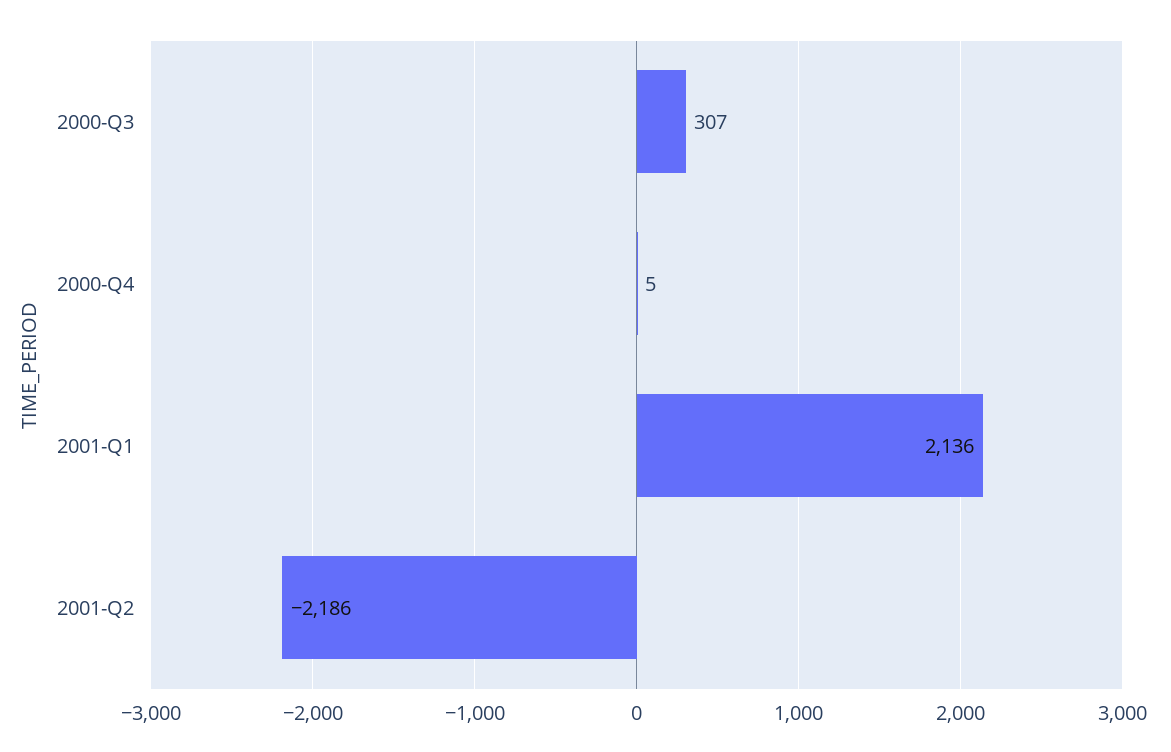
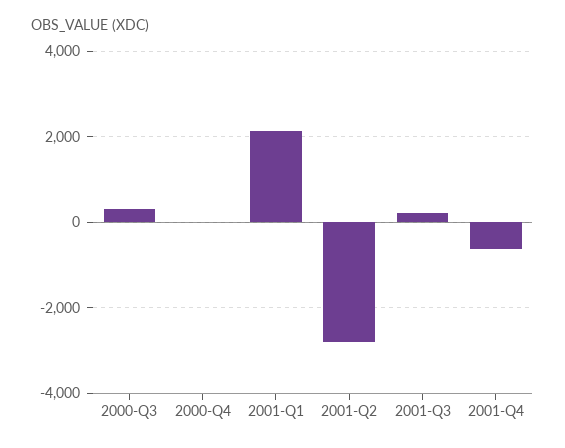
2001-Q2: -2186 -> -2800
2001-Q3: none -> 200
2001-Q4: none -> -600

